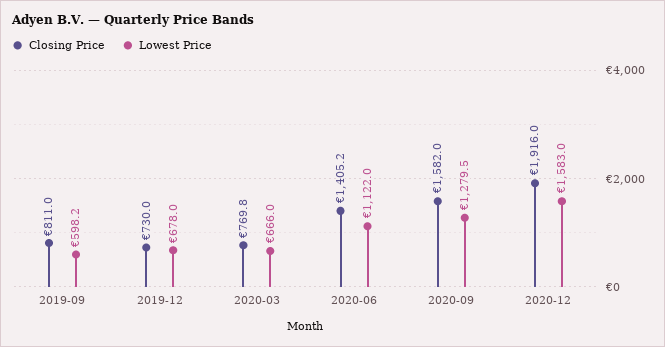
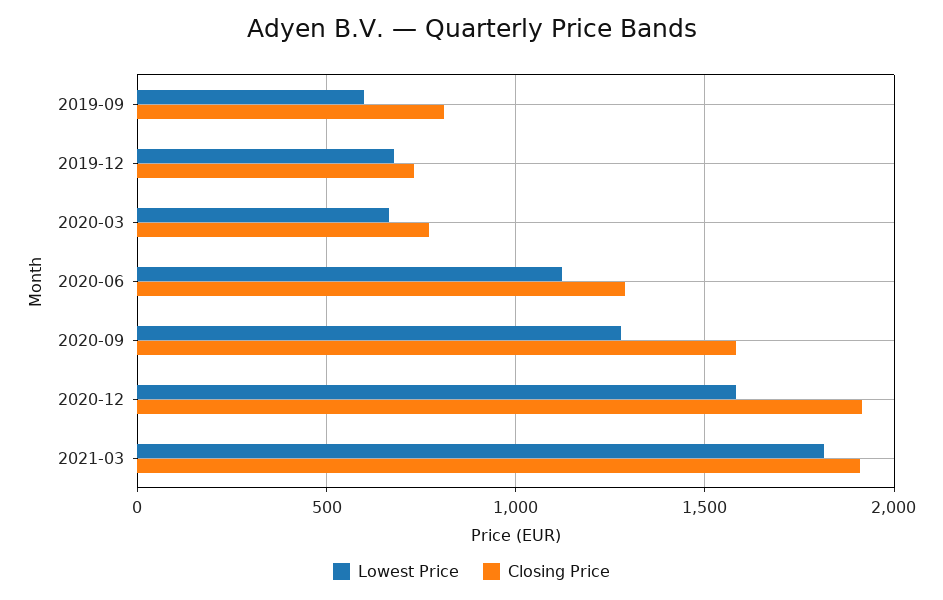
Closing Price, 2020-06: 1405.2 -> 1300
Lowest Price, 2021-03: none -> 1800
Closing Price, 2021-03: none -> 1900

